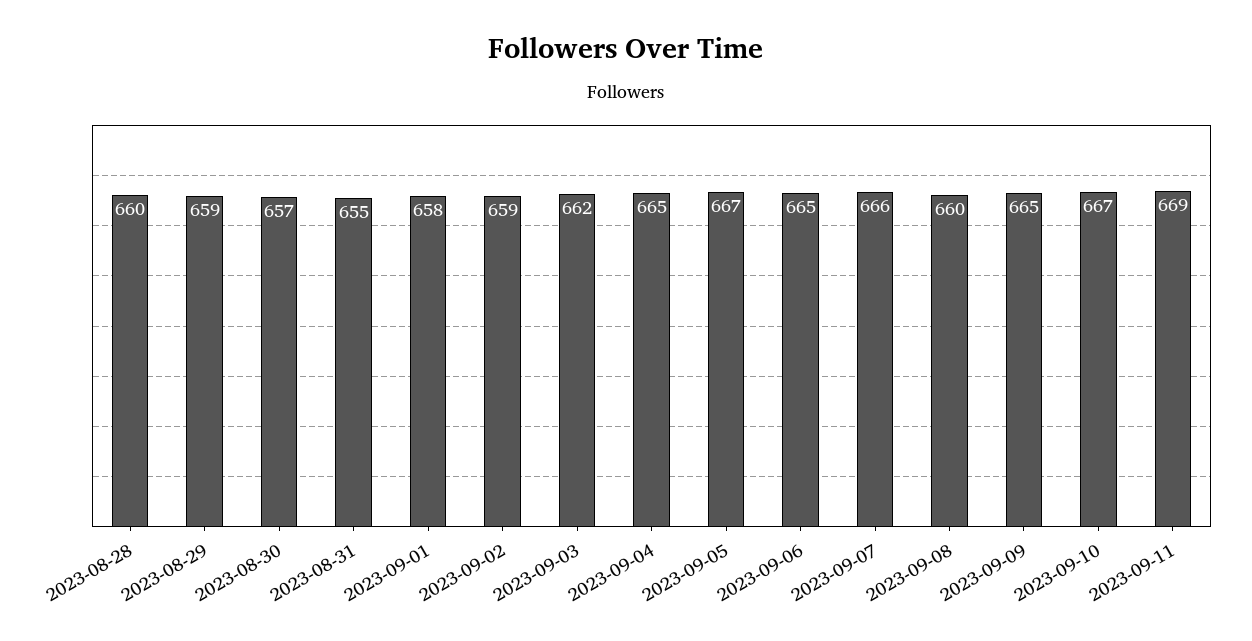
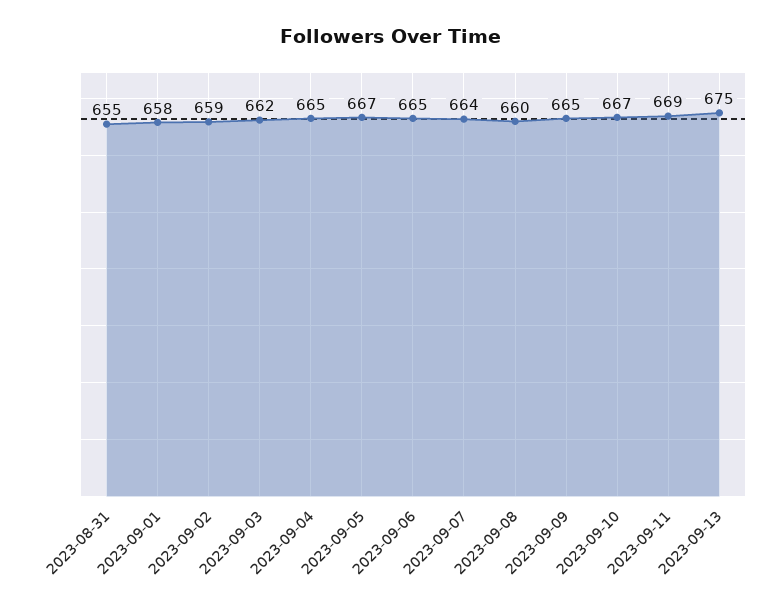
2023-08-28: 660 -> none
2023-08-29: 659 -> none
2023-08-30: 657 -> none
2023-09-07: 666 -> 664
2023-09-13: none -> 675

